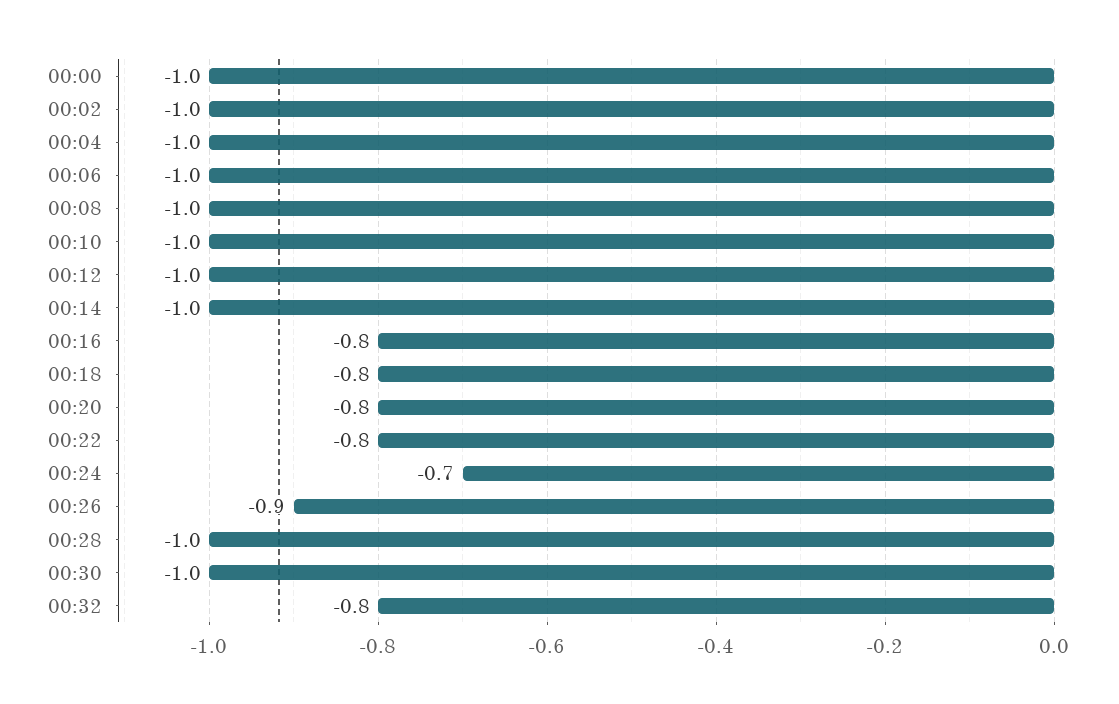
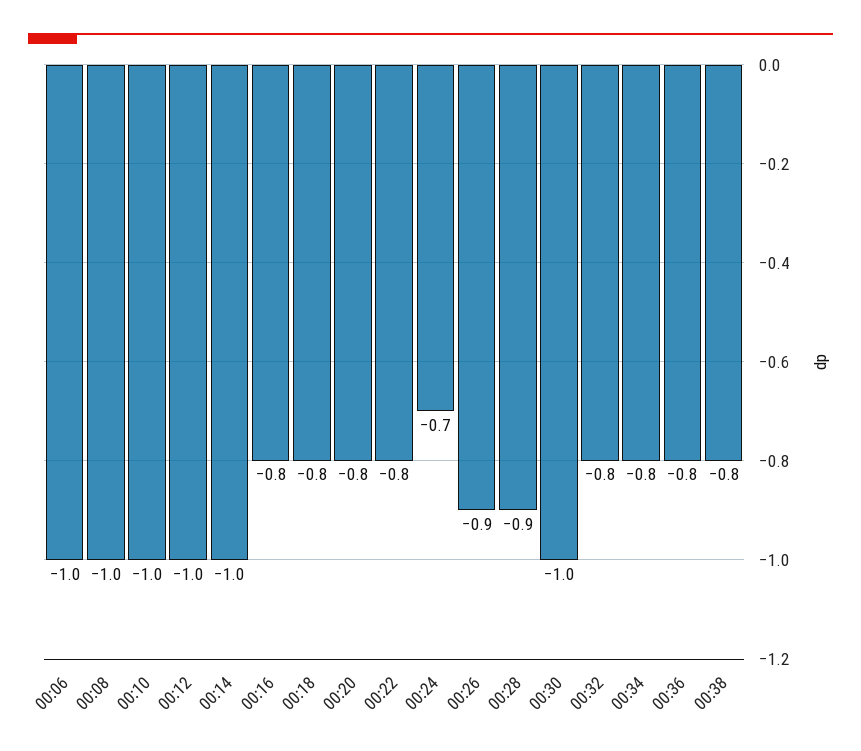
00:00: -1 -> none
00:02: -1 -> none
00:04: -1 -> none
00:28: -1 -> -0.9
00:34: none -> -0.8
00:36: none -> -0.8
00:38: none -> -0.8

